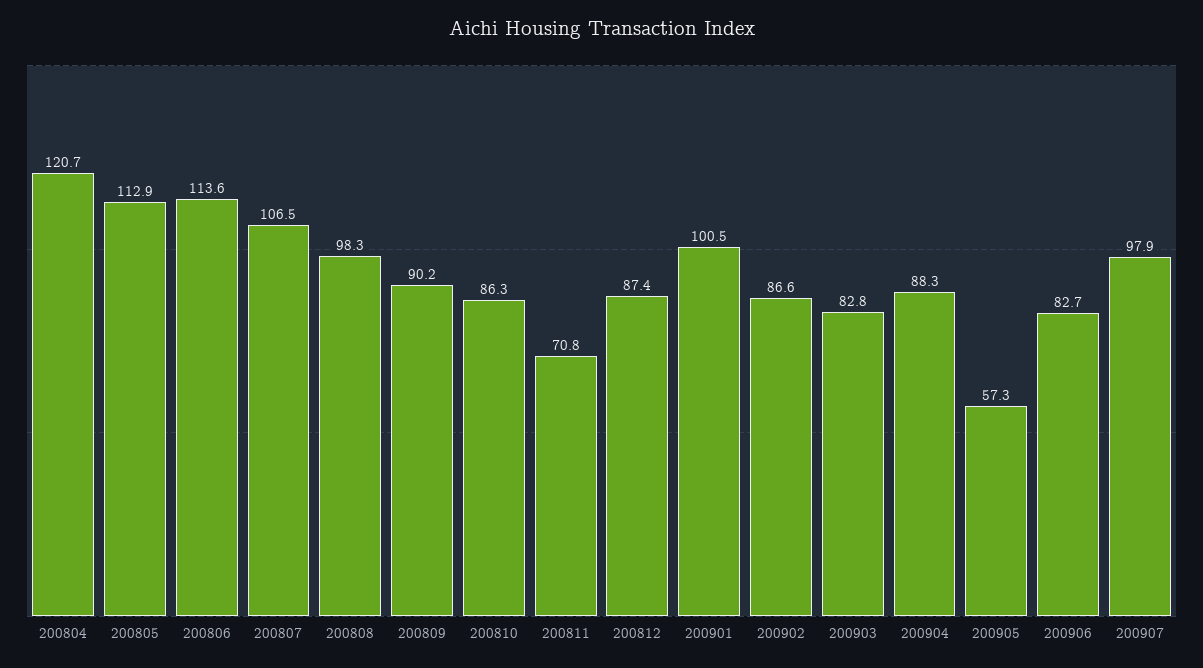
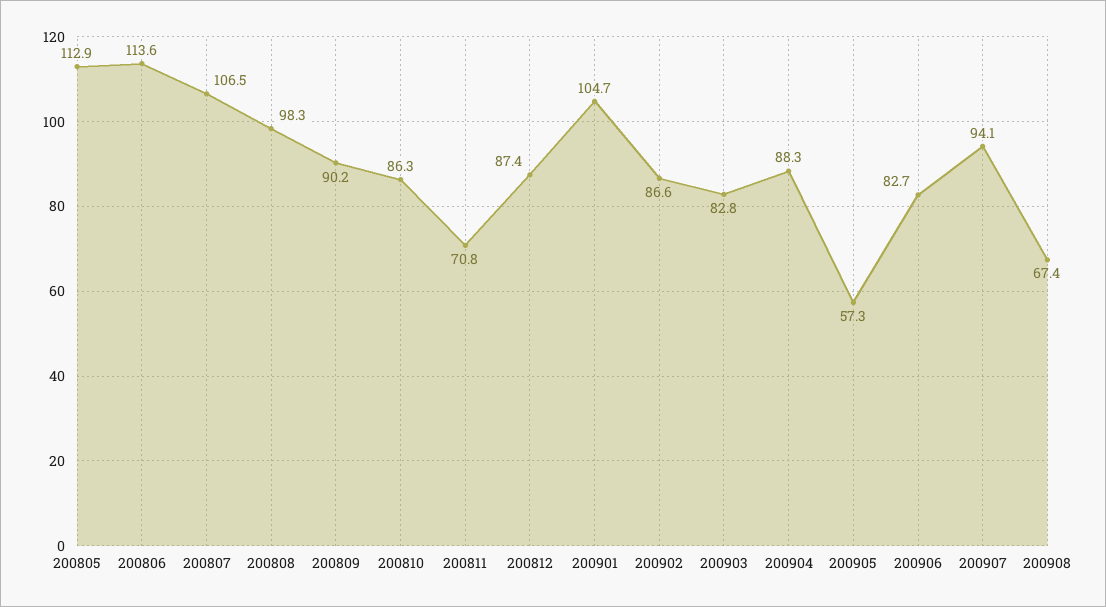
200804: 120.7 -> none
200901: 100.5 -> 104.7
200907: 97.9 -> 94.1
200908: none -> 67.4

